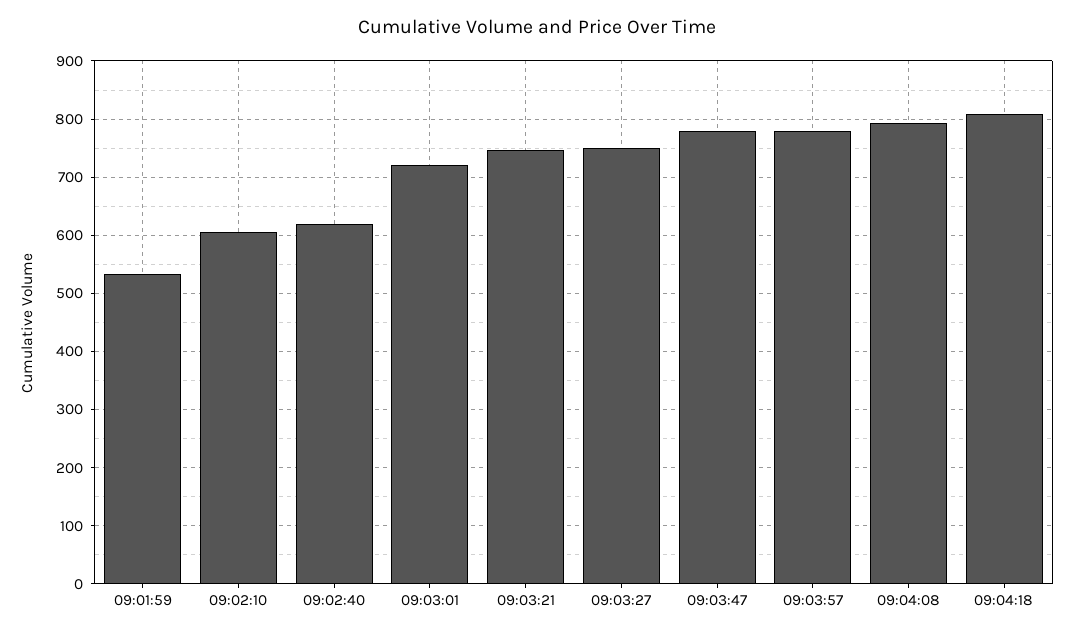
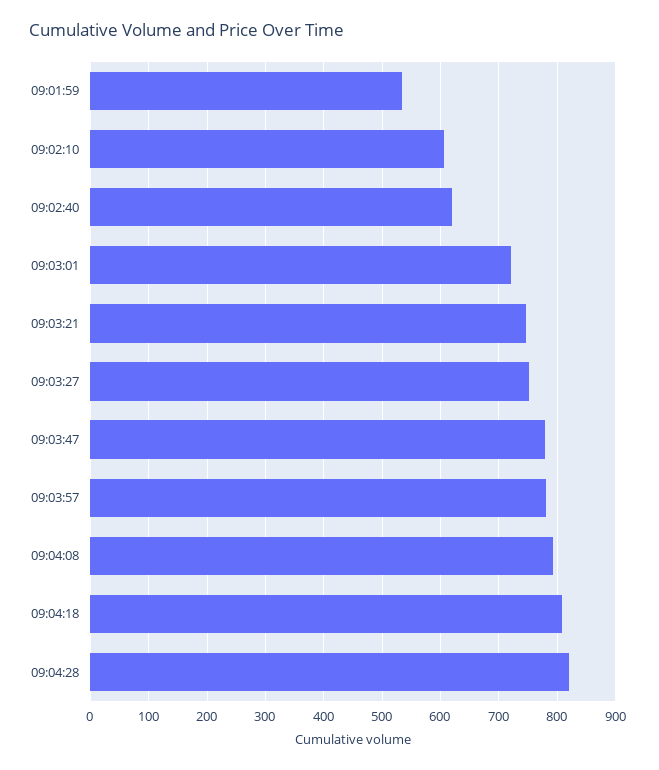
09:04:28: none -> 820

